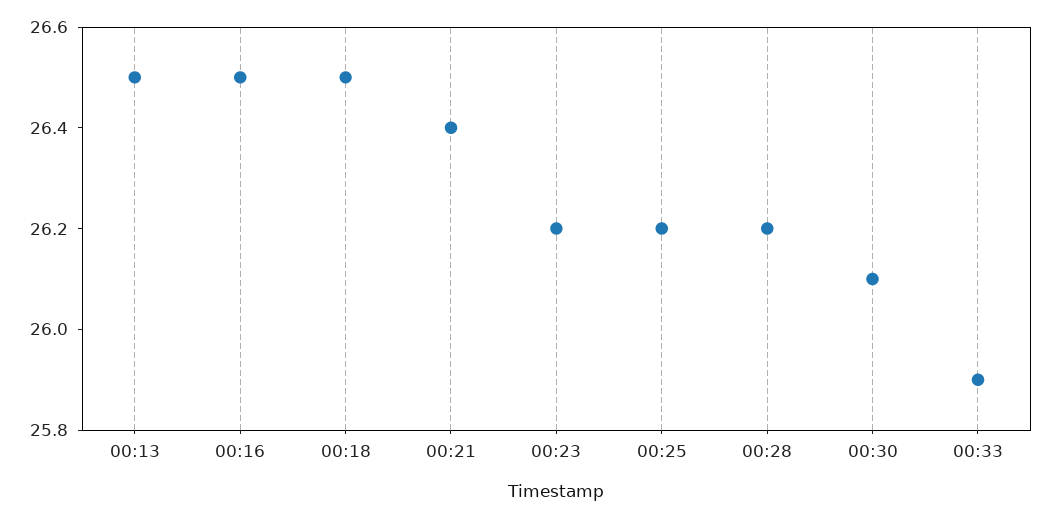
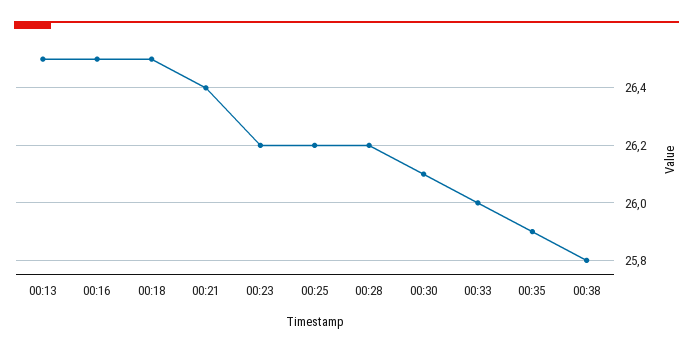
00:33: 25.9 -> 26
00:35: none -> 25.9
00:38: none -> 25.8

